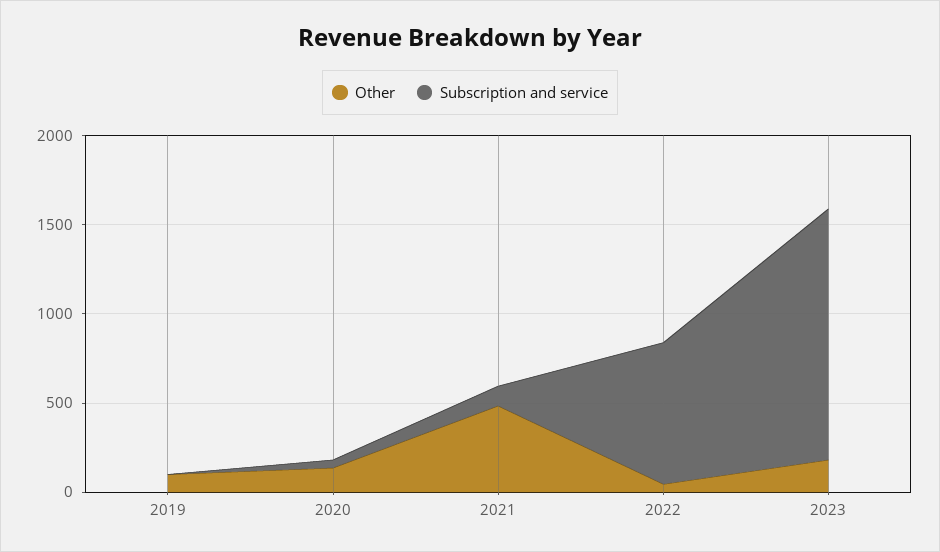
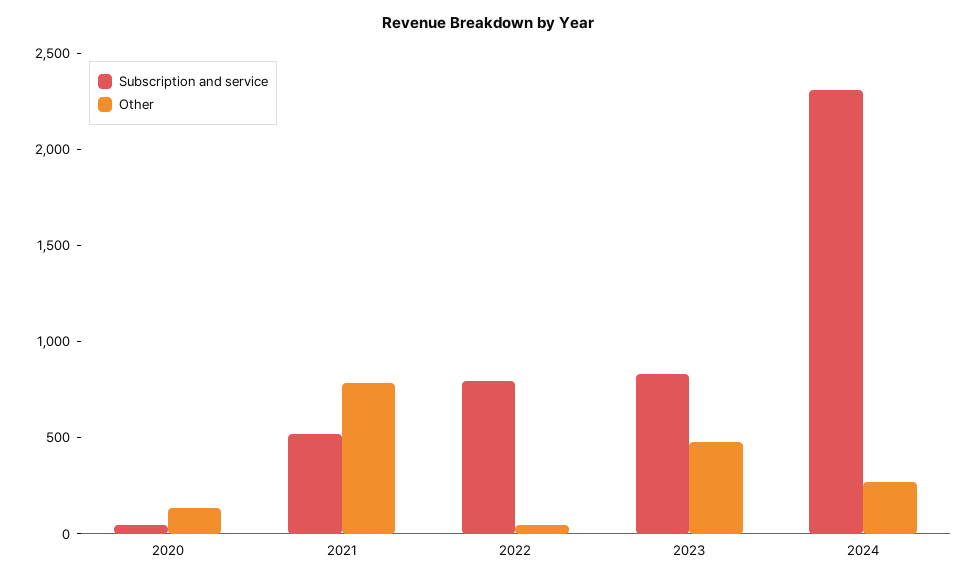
Other, 2019: 100 -> none
Subscription and service, 2019: 0 -> none
Other, 2021: 500 -> 800
Subscription and service, 2021: 100 -> 500
Other, 2023: 200 -> 500
Subscription and service, 2023: 1400 -> 800
Subscription and service, 2024: none -> 2300
Other, 2024: none -> 300

